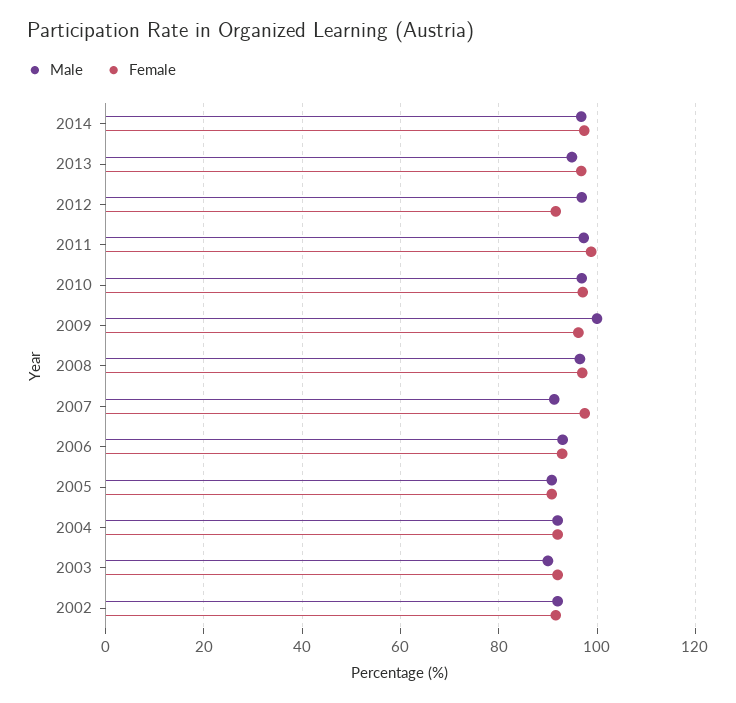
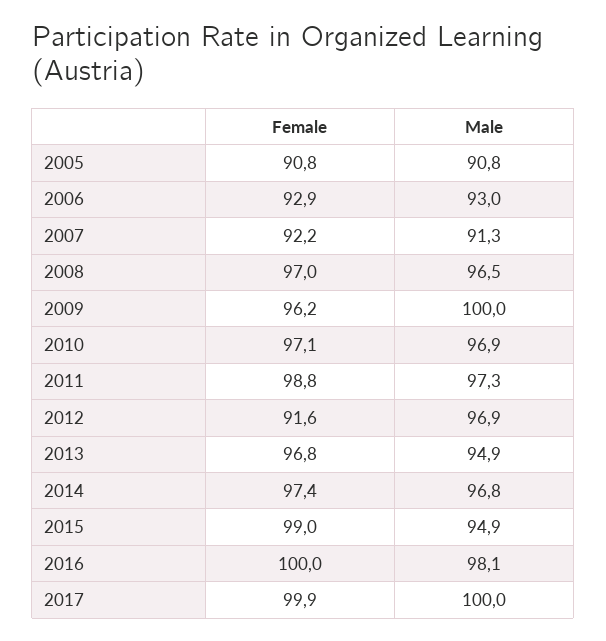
Female, 2007: 98 -> 92.2
Male, 2004: 92 -> none
Female, 2004: 92 -> none
Male, 2003: 90 -> none
Female, 2003: 92 -> none
Male, 2002: 92 -> none
Female, 2002: 92 -> none
Female, 2015: none -> 99
Male, 2015: none -> 94.9
Female, 2016: none -> 100
Male, 2016: none -> 98.1
Female, 2017: none -> 99.9
Male, 2017: none -> 100

